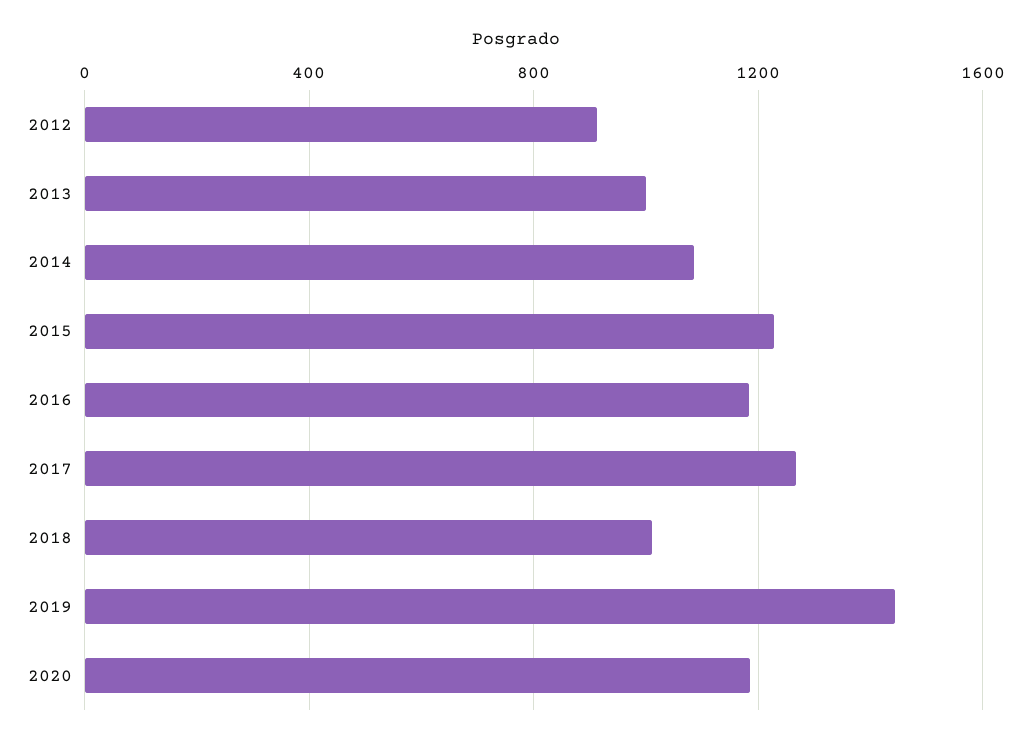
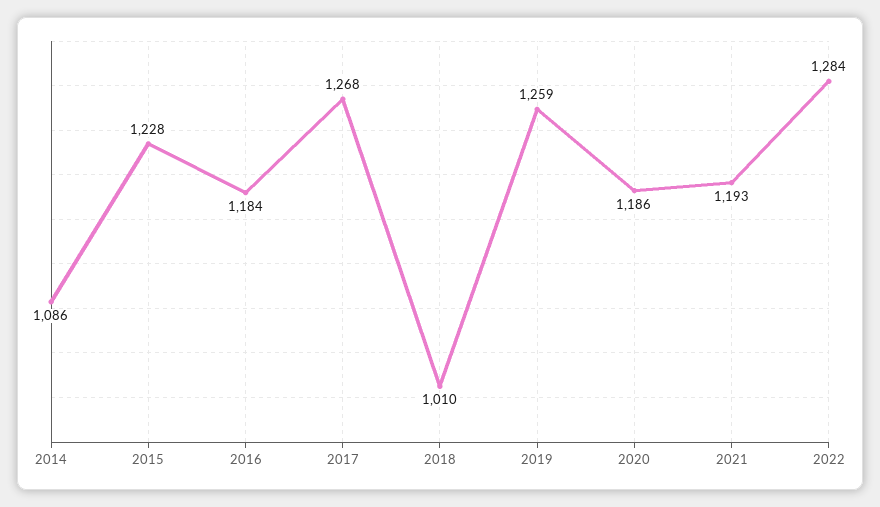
2012: 900 -> none
2013: 1000 -> none
2019: 1450 -> 1259
2021: none -> 1193
2022: none -> 1284

